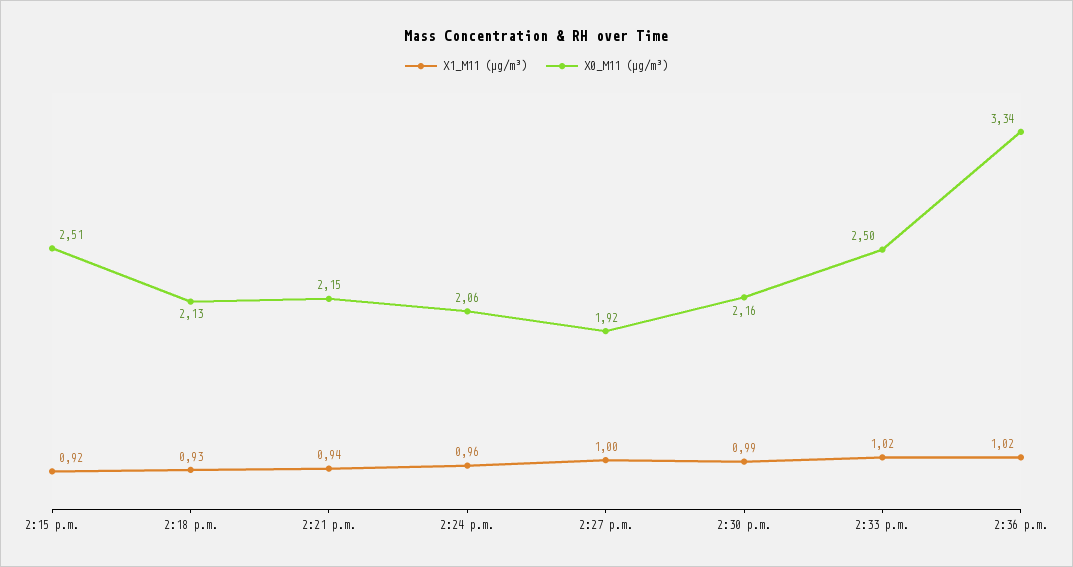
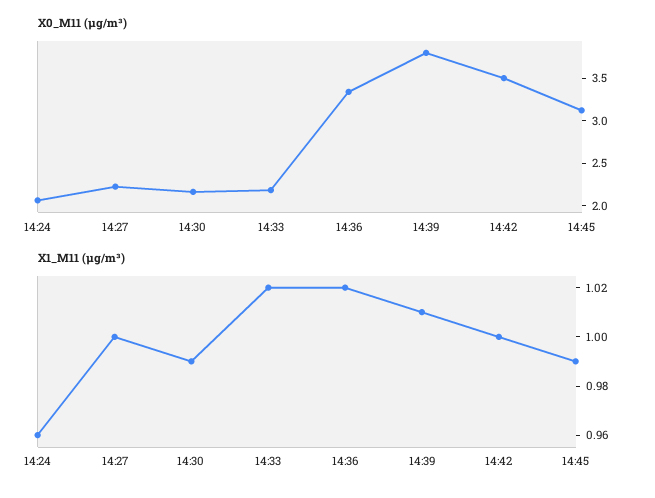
X1_M11 (μg/m³), 2:15 p.m.: 0.92 -> none
X0_M11 (μg/m³), 2:15 p.m.: 2.51 -> none
X1_M11 (μg/m³), 2:18 p.m.: 0.93 -> none
X0_M11 (μg/m³), 2:18 p.m.: 2.13 -> none
X1_M11 (μg/m³), 2:21 p.m.: 0.94 -> none
X0_M11 (μg/m³), 2:21 p.m.: 2.15 -> none
X0_M11 (μg/m³), 2:27 p.m.: 1.92 -> 2.2
X0_M11 (μg/m³), 2:33 p.m.: 2.5 -> 2.2
X0_M11 (μg/m³), 14:39: none -> 3.8
X0_M11 (μg/m³), 14:42: none -> 3.5
X0_M11 (μg/m³), 14:45: none -> 3.1
X1_M11 (μg/m³), 14:39: none -> 1.01
X1_M11 (μg/m³), 14:42: none -> 1
X1_M11 (μg/m³), 14:45: none -> 0.99

